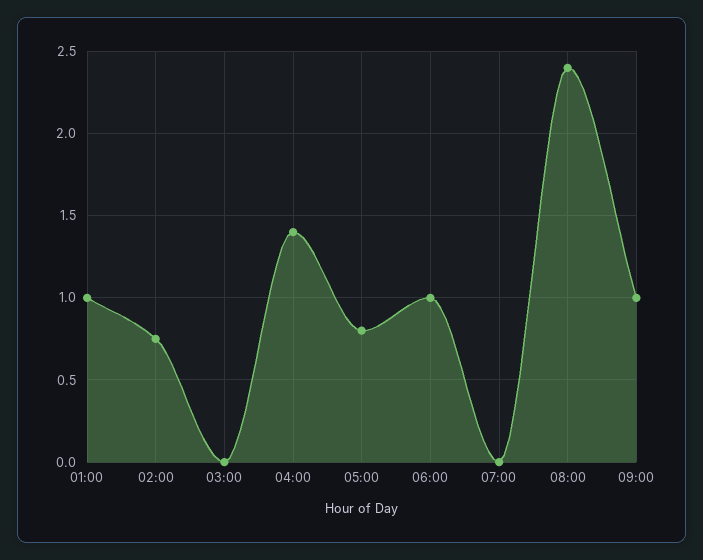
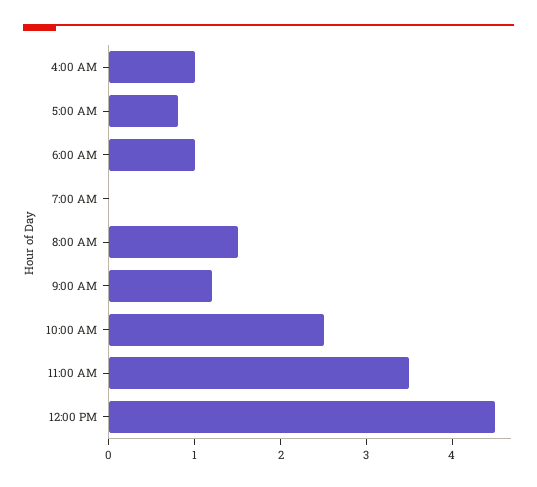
01:00: 1 -> none
02:00: 0.75 -> none
03:00: 0 -> none
04:00: 1.4 -> 1
08:00: 2.4 -> 1.5
09:00: 1 -> 1.2
10:00 AM: none -> 2.5
11:00 AM: none -> 3.5
12:00 PM: none -> 4.5

